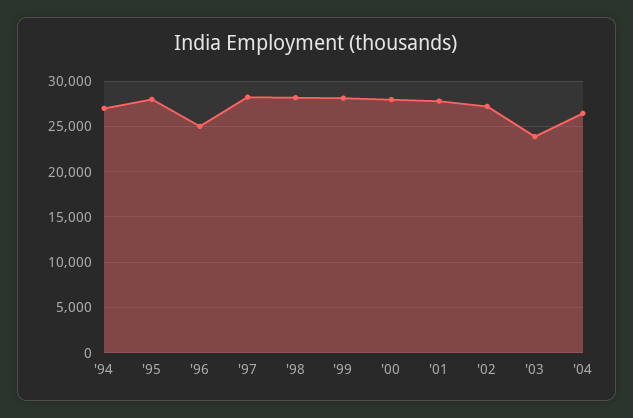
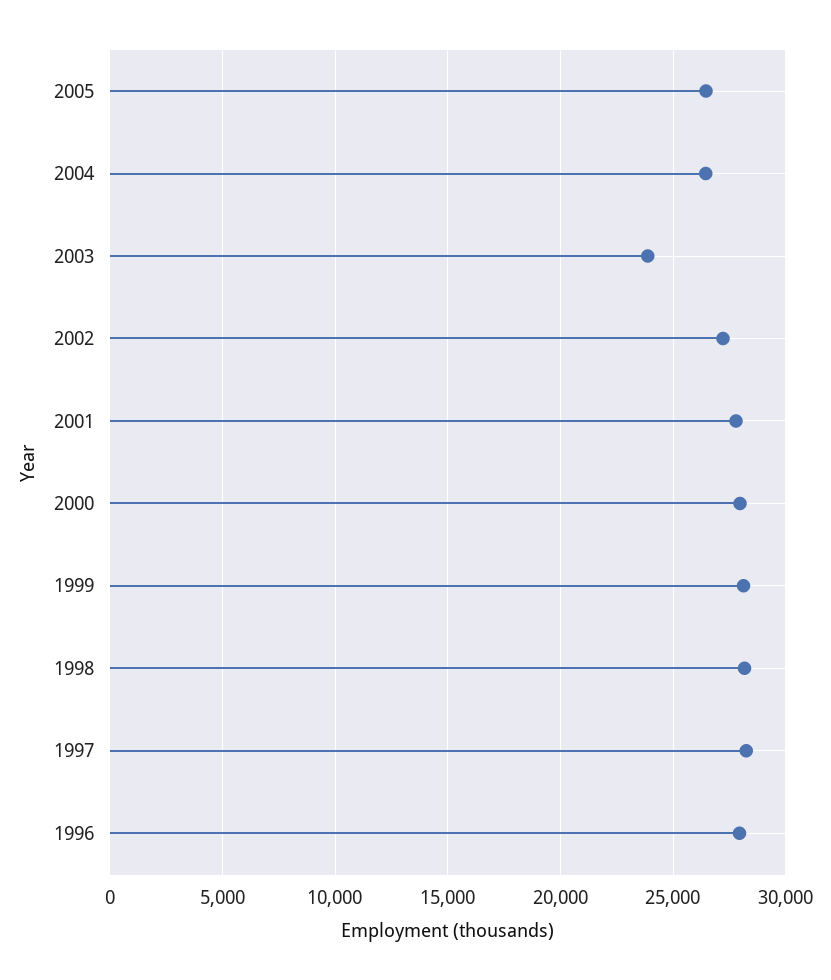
'94: 27000 -> none
'95: 28000 -> none
'96: 25000 -> 28000
2005: none -> 26500

